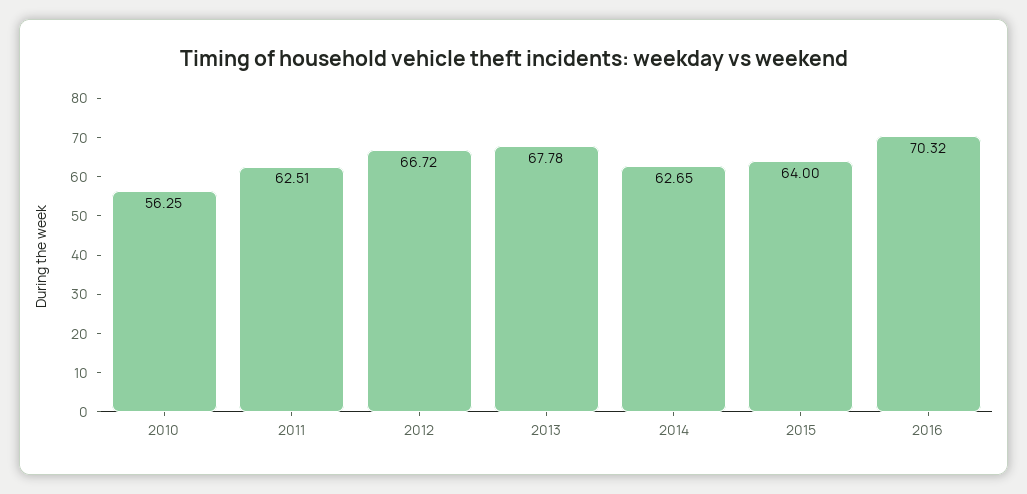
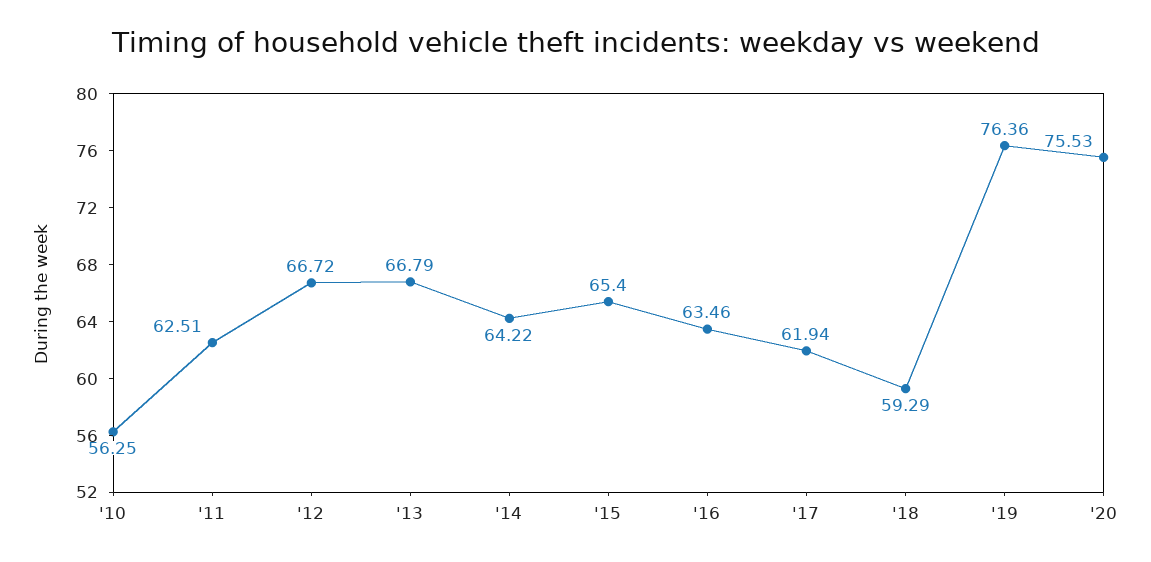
2013: 67.78 -> 66.79
2014: 62.65 -> 64.22
2015: 64 -> 65.4
2016: 70.32 -> 63.46
'17: none -> 61.94
'18: none -> 59.29
'19: none -> 76.36
'20: none -> 75.53

